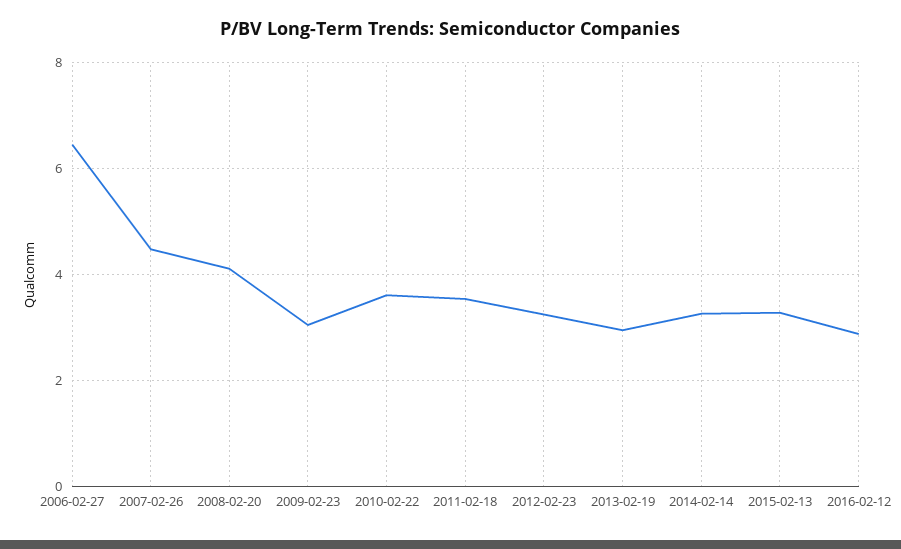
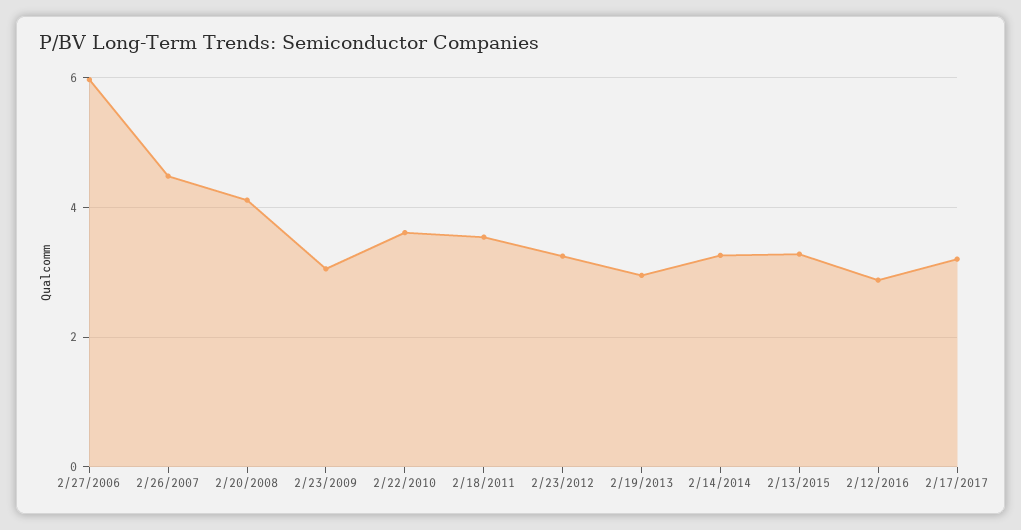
2006-02-27: 6.4 -> 6
2/17/2017: none -> 3.2

